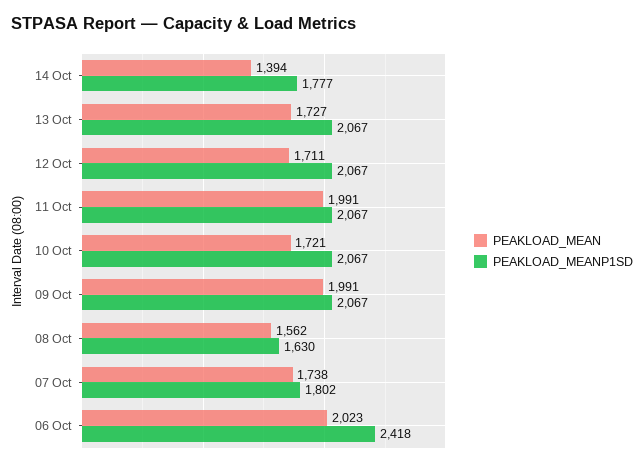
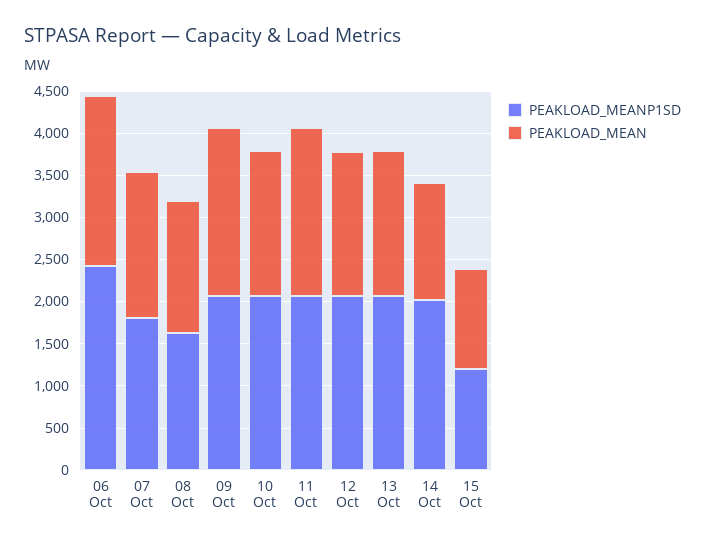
PEAKLOAD_MEANP1SD, 14 Oct: 1777 -> 2000
PEAKLOAD_MEANP1SD, 15 Oct: none -> 1200
PEAKLOAD_MEAN, 15 Oct: none -> 1200

